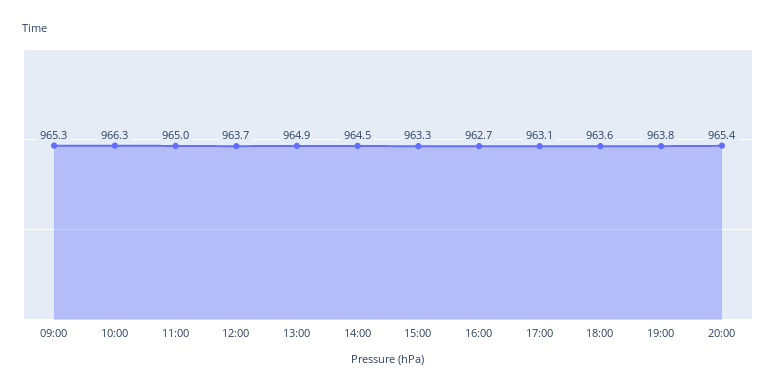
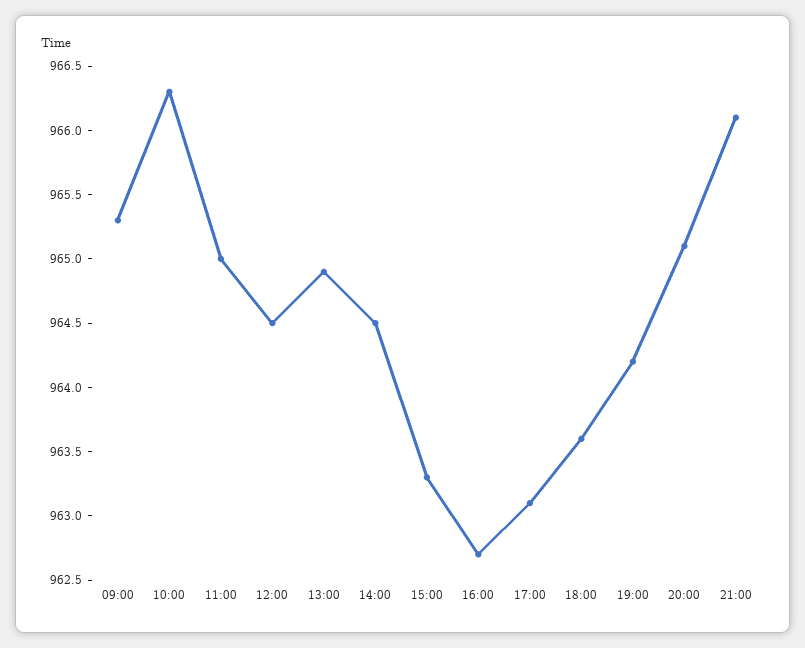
12:00: 963.7 -> 964.5
19:00: 963.8 -> 964.2
20:00: 965.4 -> 965.1
21:00: none -> 966.1

